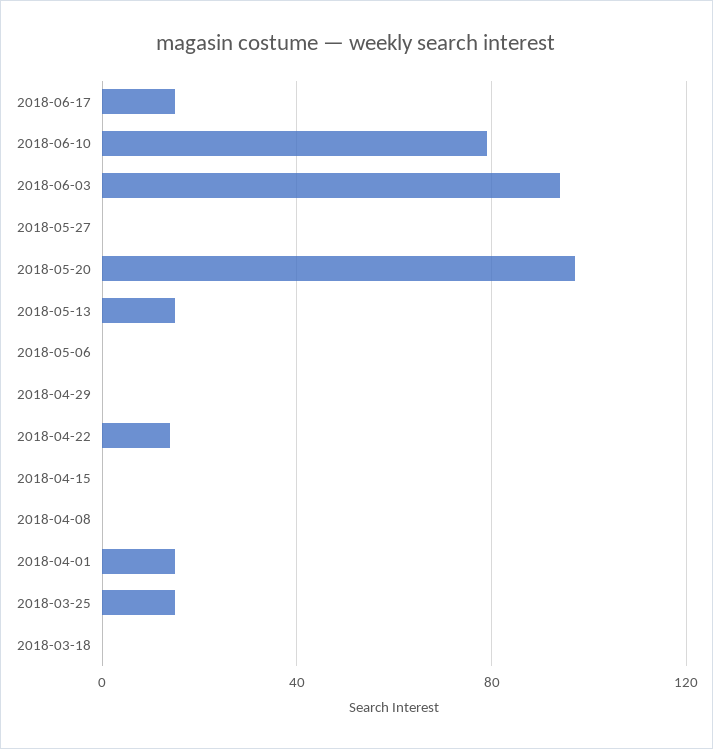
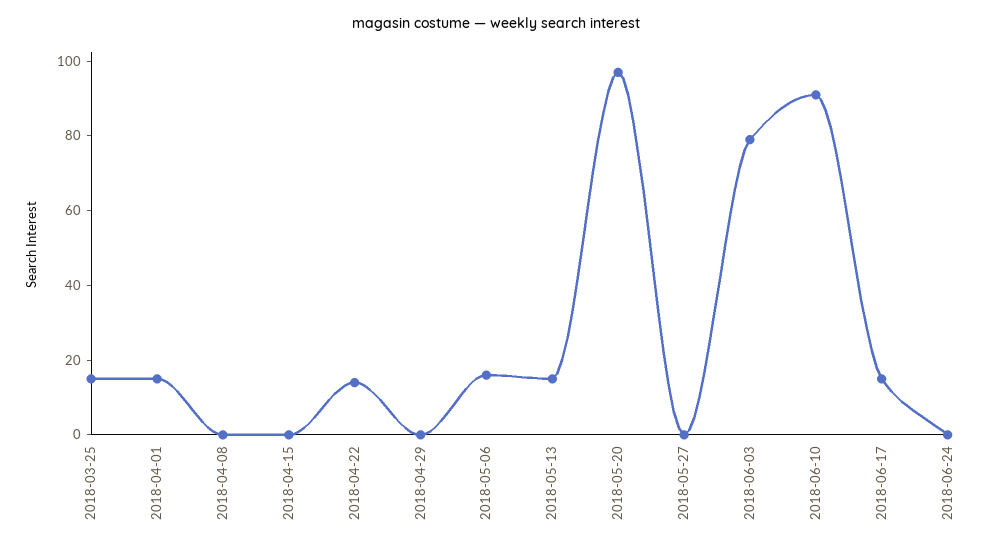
2018-06-10: 80 -> 90
2018-06-03: 95 -> 80
2018-05-06: 0 -> 15
2018-03-18: 0 -> none
2018-06-24: none -> 0

